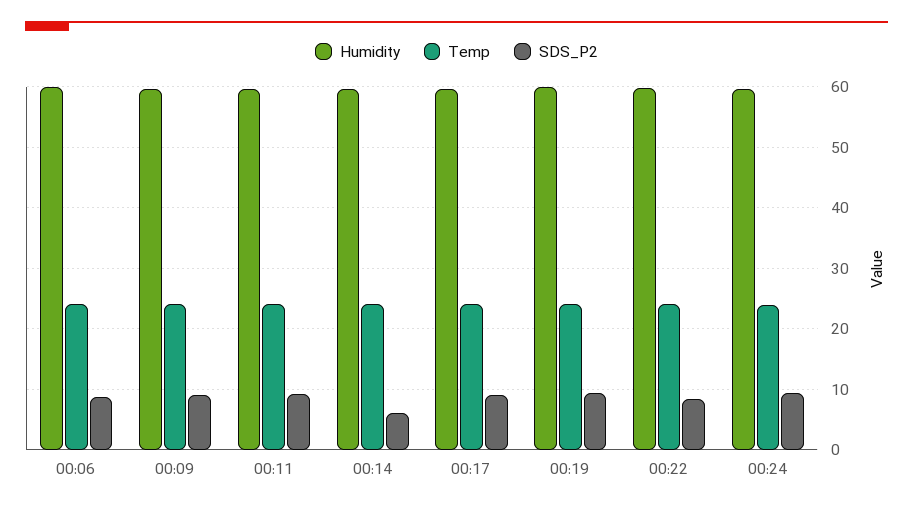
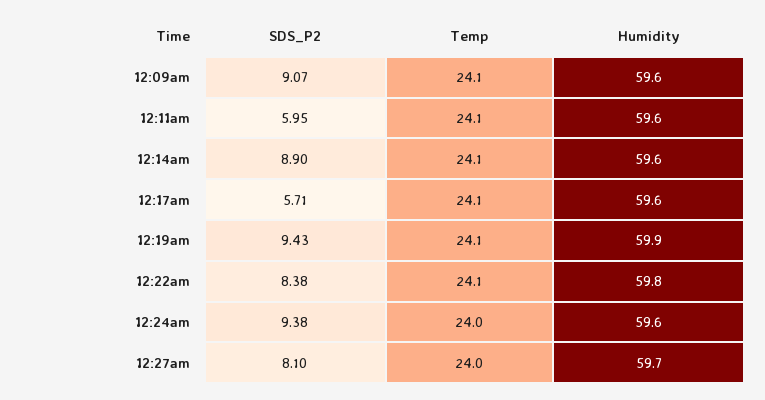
Humidity, 00:06: 60 -> none
Temp, 00:06: 24 -> none
SDS_P2, 00:06: 9 -> none
SDS_P2, 00:11: 9 -> 5.95
SDS_P2, 00:14: 6 -> 8.9
SDS_P2, 00:17: 9 -> 5.71
SDS_P2, 12:27am: none -> 8.1
Temp, 12:27am: none -> 24
Humidity, 12:27am: none -> 59.7

